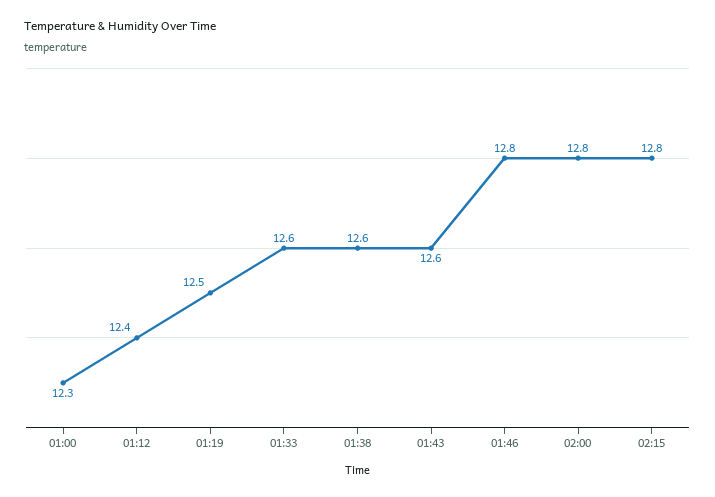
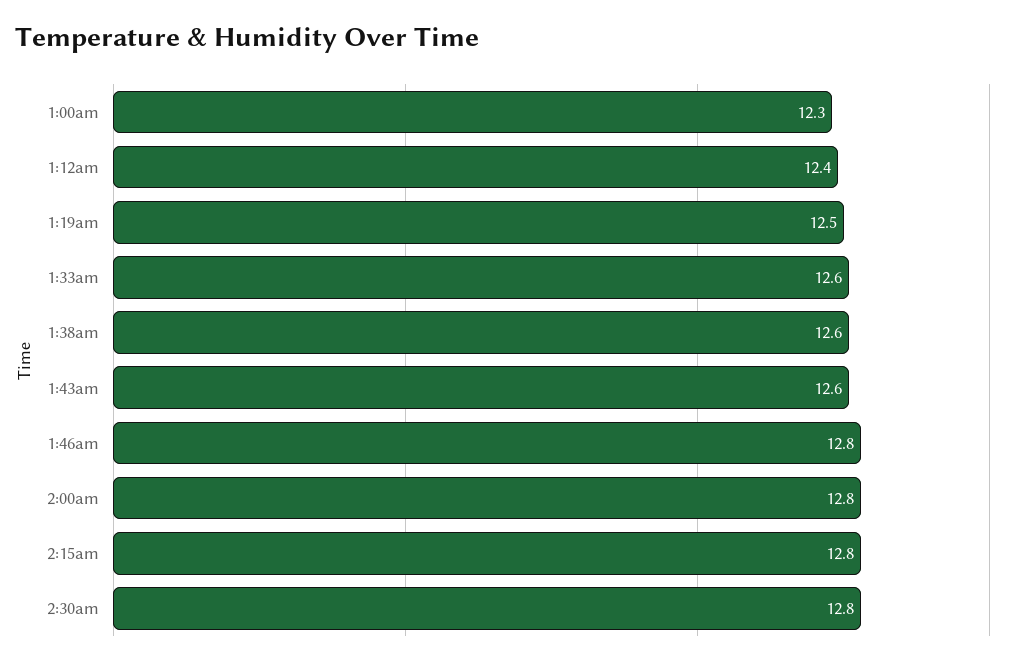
2:30am: none -> 12.8

